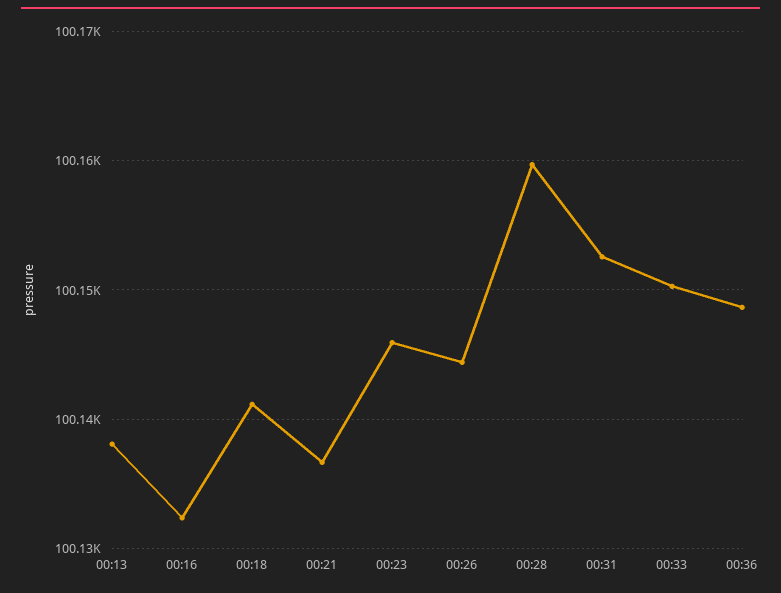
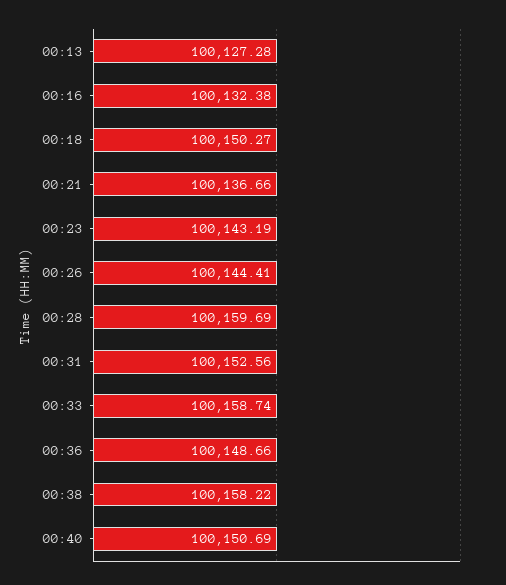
00:13: 100138 -> 100127.28
00:18: 100141 -> 100150.27
00:23: 100146 -> 100143.19
00:33: 100150 -> 100158.74
00:38: none -> 100158.22
00:40: none -> 100150.69

